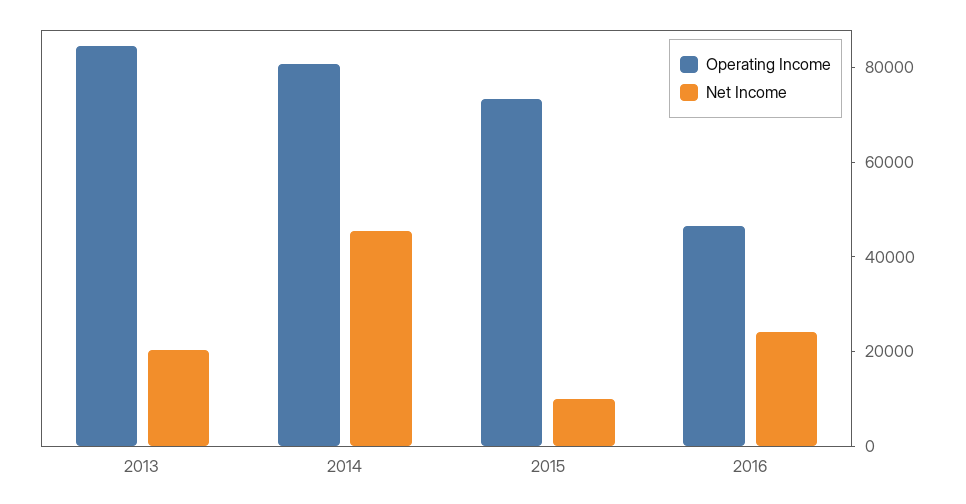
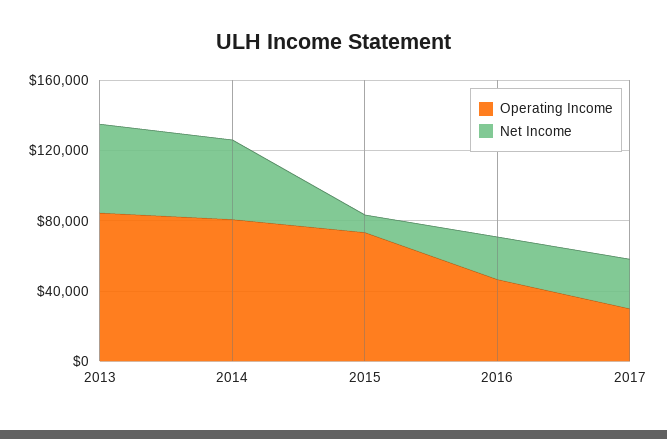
Net Income, 2013: 20000 -> 50000
Operating Income, 2017: none -> 30000
Net Income, 2017: none -> 30000

